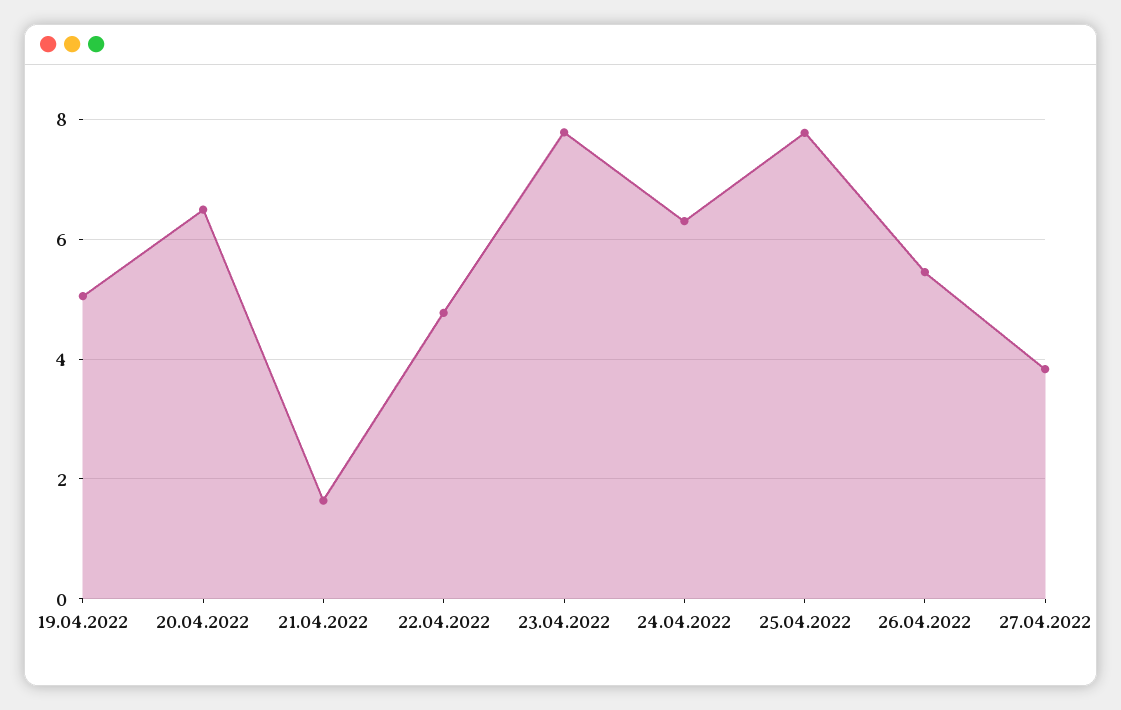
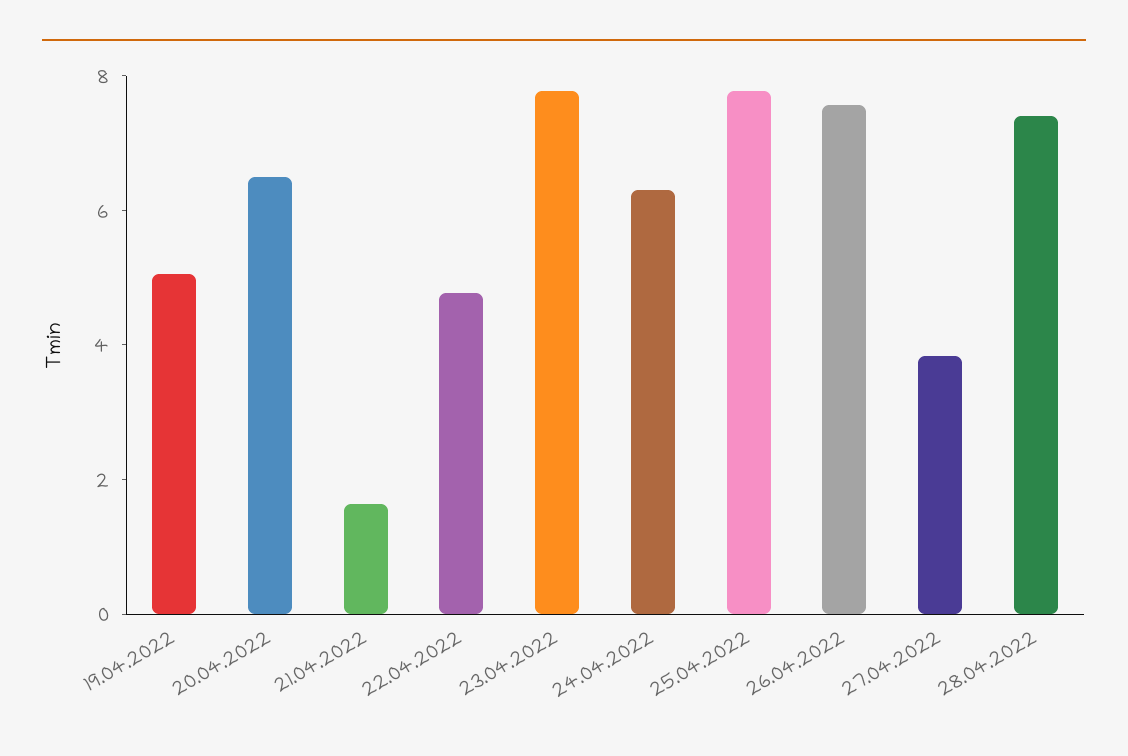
26.04.2022: 5.4 -> 7.5
28.04.2022: none -> 7.5

